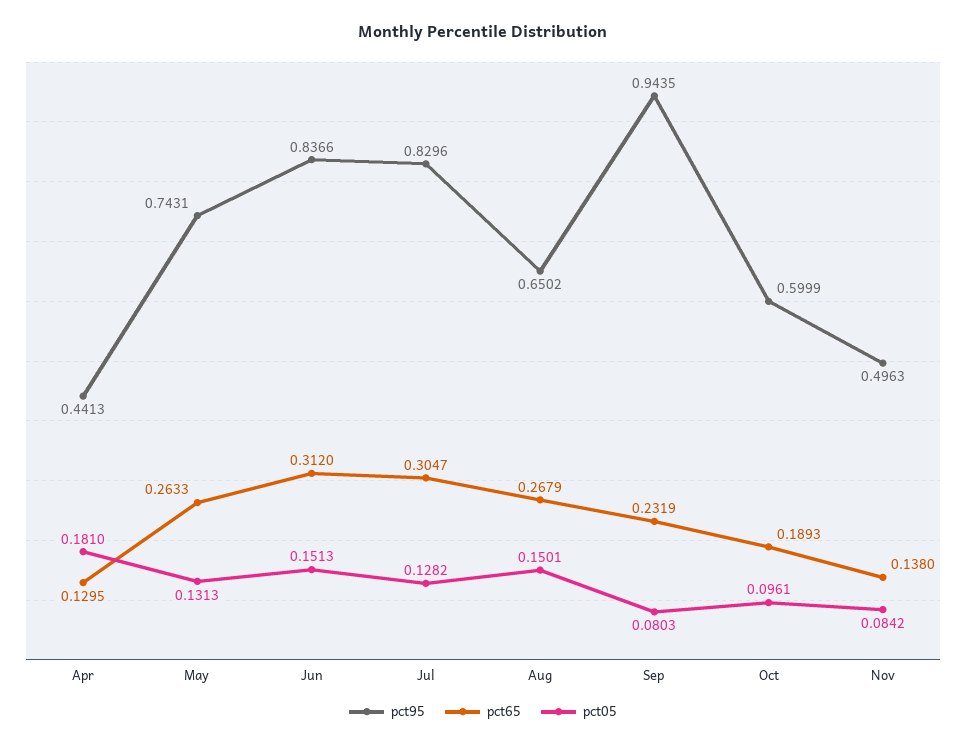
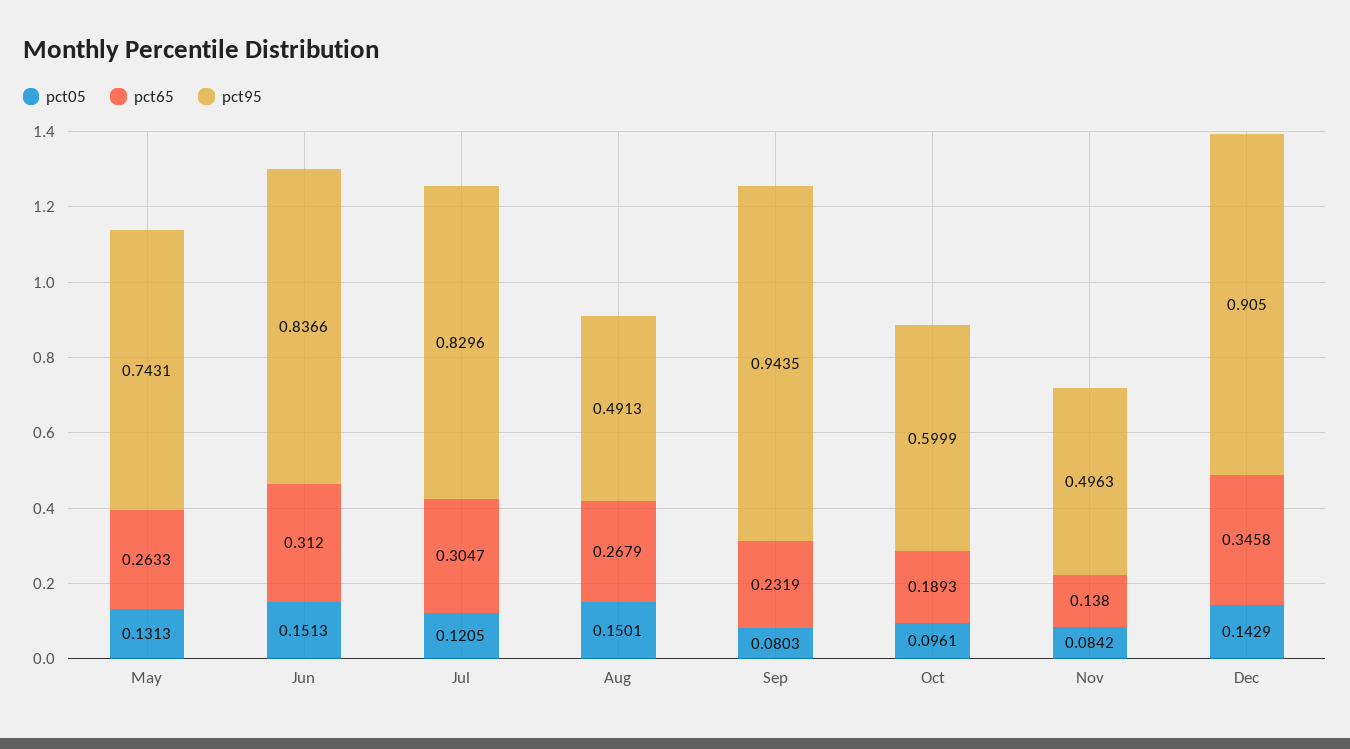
pct95, Apr: 0.4413 -> none
pct65, Apr: 0.1295 -> none
pct05, Apr: 0.181 -> none
pct05, Jul: 0.1282 -> 0.1205
pct95, Aug: 0.6502 -> 0.4913
pct05, Dec: none -> 0.1429
pct65, Dec: none -> 0.3458
pct95, Dec: none -> 0.905

